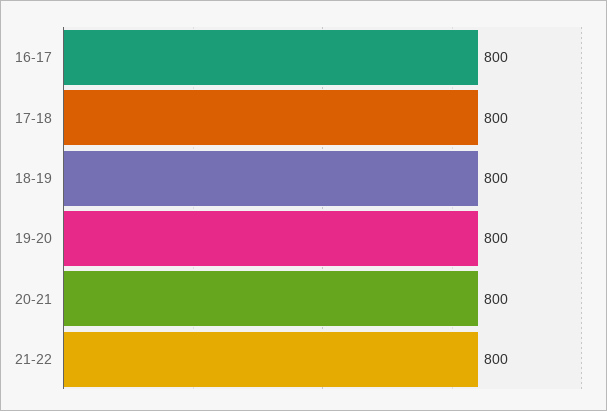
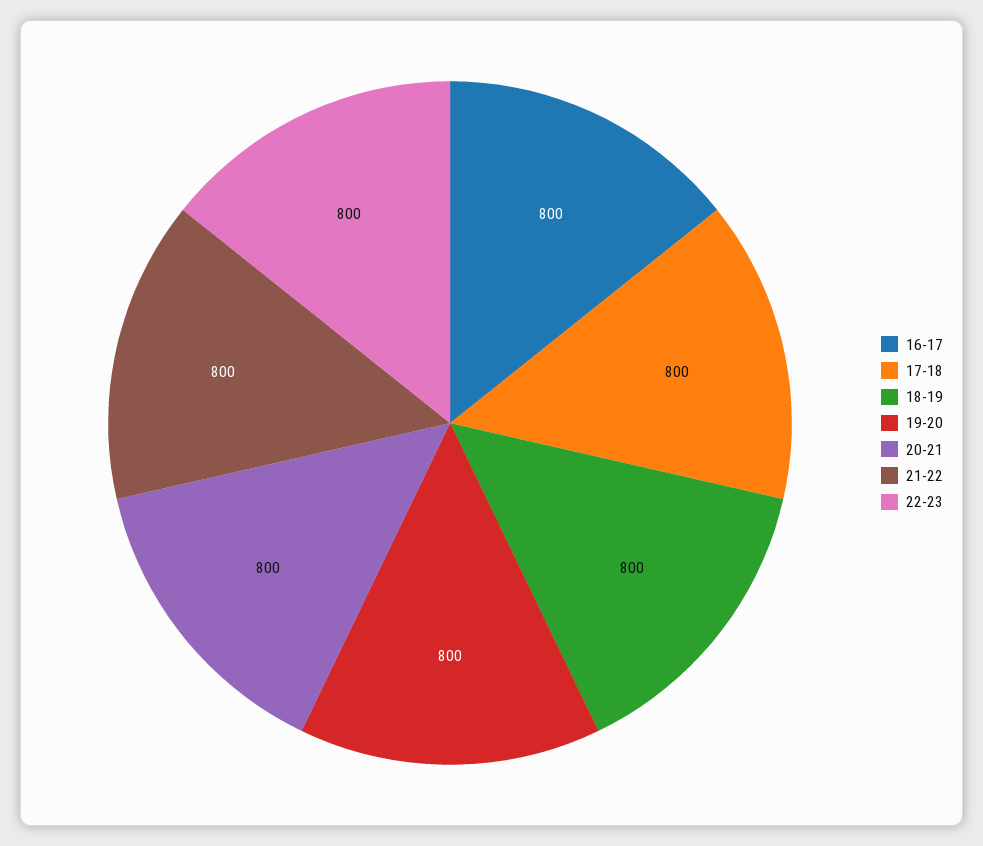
22-23: none -> 800

